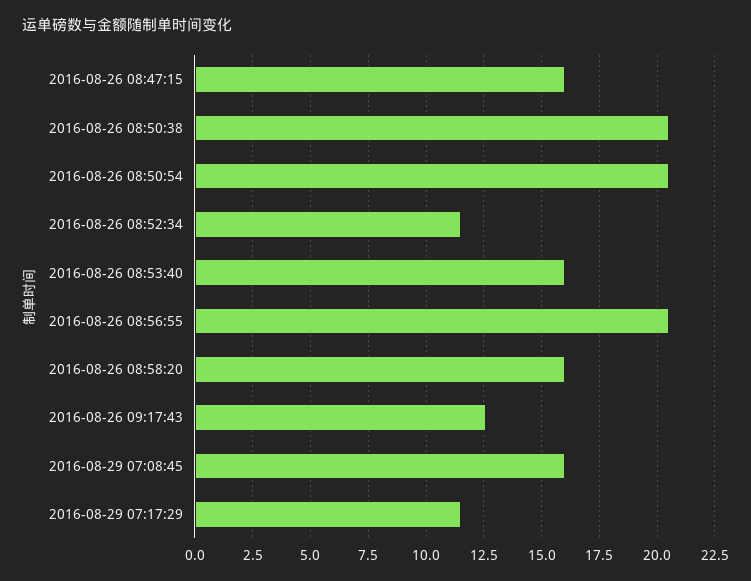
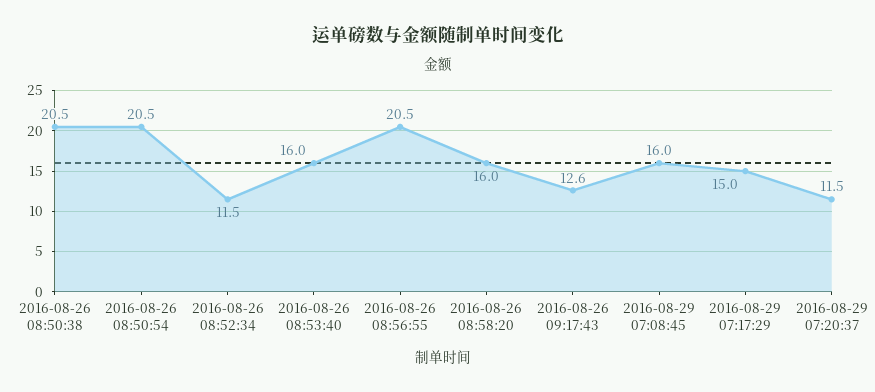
2016-08-26 08:47:15: 16 -> none
2016-08-29 07:17:29: 11.5 -> 15
2016-08-29 07:20:37: none -> 11.5

